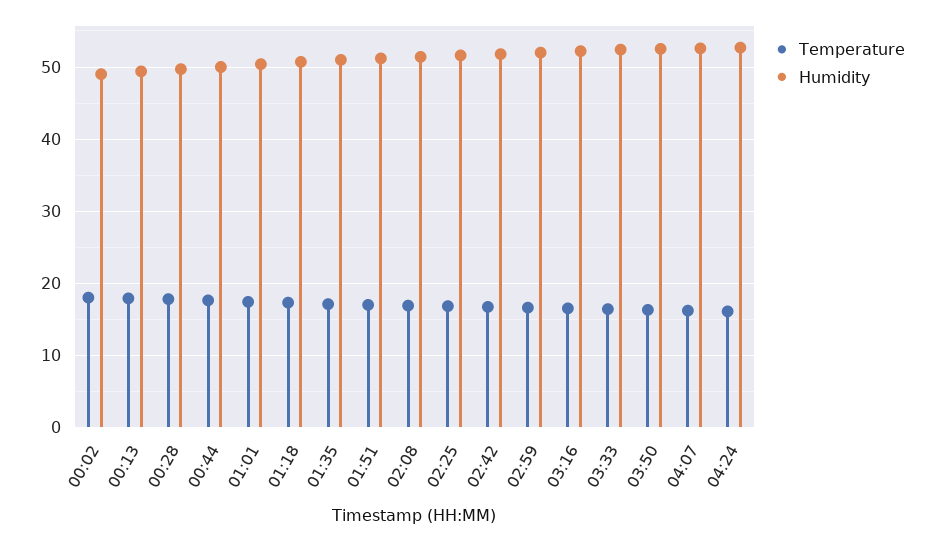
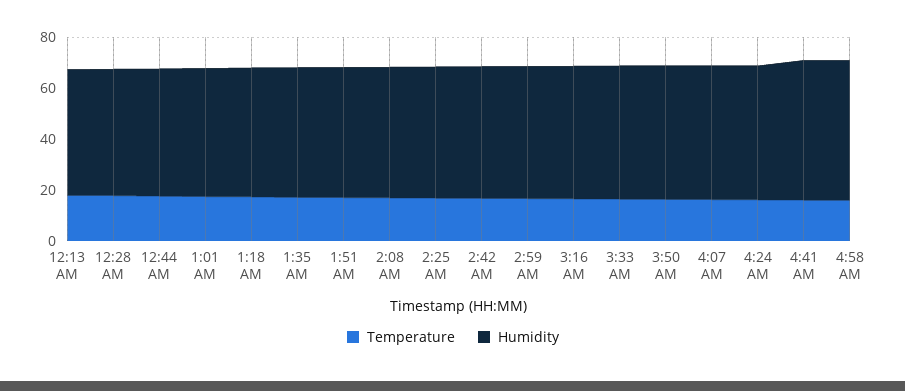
Temperature, 00:02: 18 -> none
Humidity, 00:02: 49 -> none
Temperature, 4:41 AM: none -> 15
Humidity, 4:41 AM: none -> 55
Temperature, 4:58 AM: none -> 15
Humidity, 4:58 AM: none -> 55

